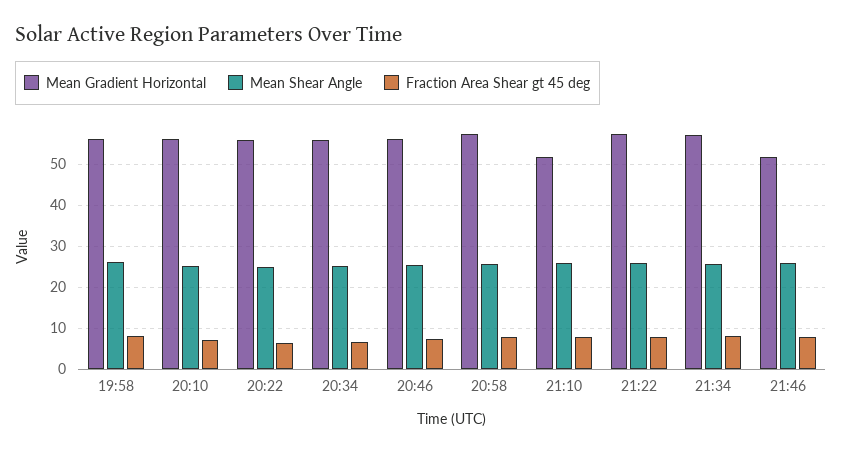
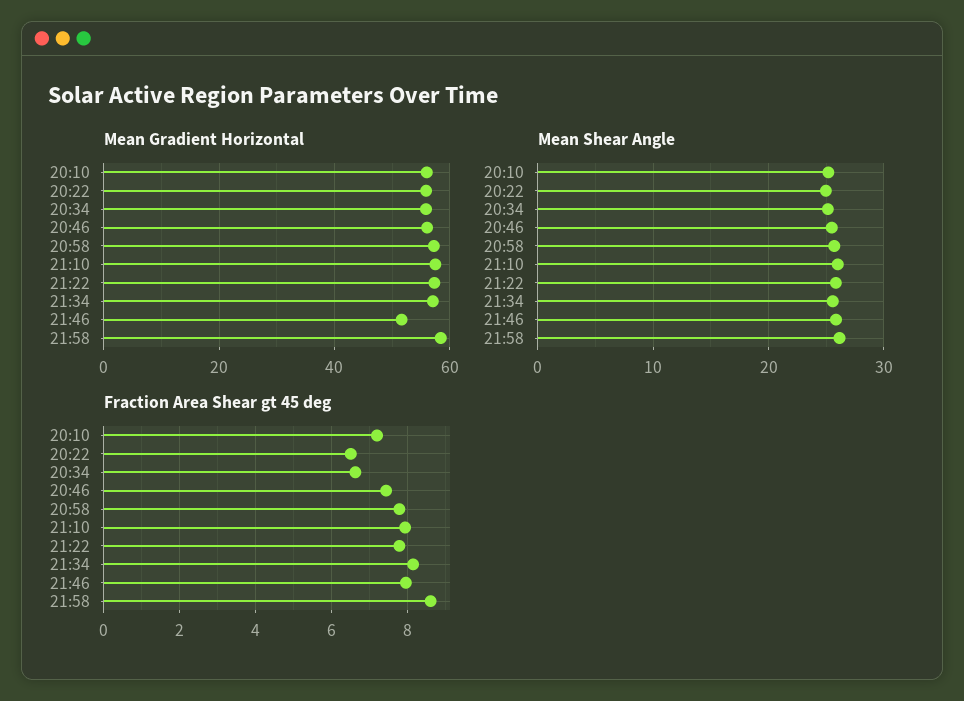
Mean Gradient Horizontal, 19:58: 56 -> none
Mean Shear Angle, 19:58: 26 -> none
Fraction Area Shear gt 45 deg, 19:58: 8 -> none
Mean Gradient Horizontal, 21:10: 52 -> 58
Mean Gradient Horizontal, 21:58: none -> 58
Mean Shear Angle, 21:58: none -> 26
Fraction Area Shear gt 45 deg, 21:58: none -> 8.6

